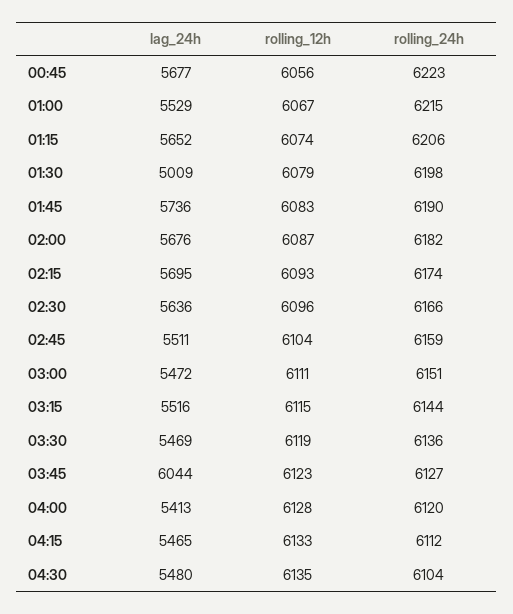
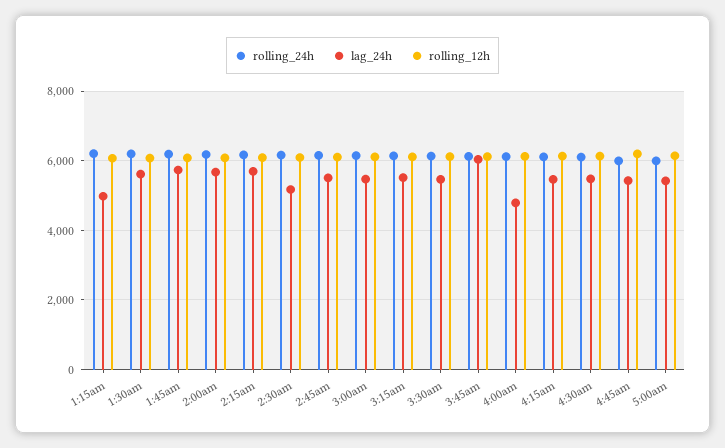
lag_24h, 00:45: 5677 -> none
rolling_12h, 00:45: 6056 -> none
rolling_24h, 00:45: 6223 -> none
lag_24h, 01:00: 5529 -> none
rolling_12h, 01:00: 6067 -> none
rolling_24h, 01:00: 6215 -> none
lag_24h, 01:15: 5652 -> 5000
lag_24h, 01:30: 5009 -> 5600
lag_24h, 02:30: 5636 -> 5200
lag_24h, 04:00: 5413 -> 4800
rolling_24h, 4:45am: none -> 6000
lag_24h, 4:45am: none -> 5400
rolling_12h, 4:45am: none -> 6200
rolling_24h, 5:00am: none -> 6000
lag_24h, 5:00am: none -> 5400
rolling_12h, 5:00am: none -> 6200

